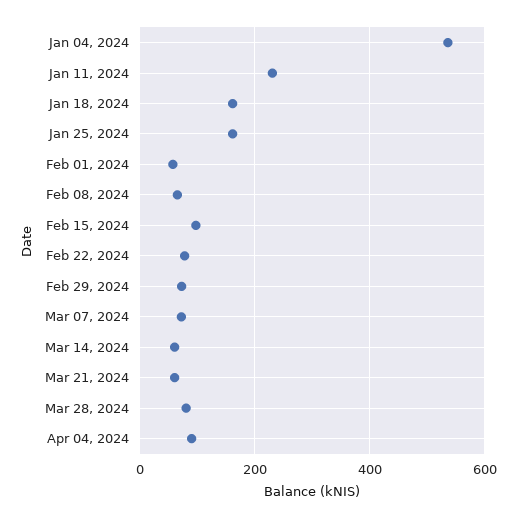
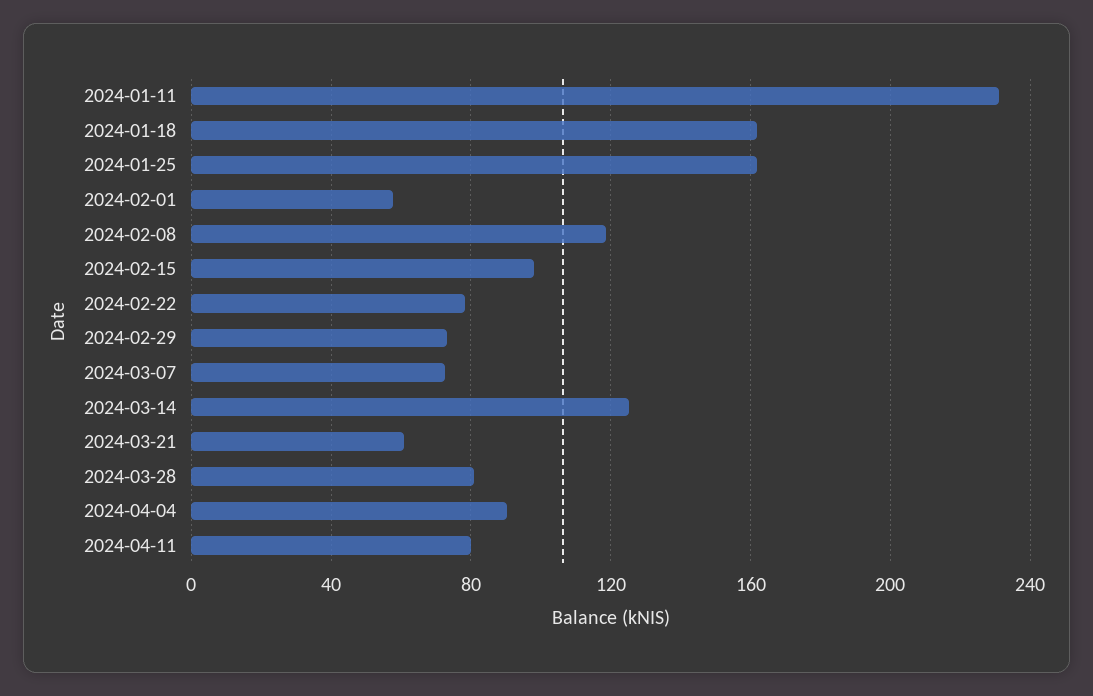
Jan 04, 2024: 540 -> none
Feb 08, 2024: 60 -> 120
Mar 14, 2024: 60 -> 125
2024-04-11: none -> 80

